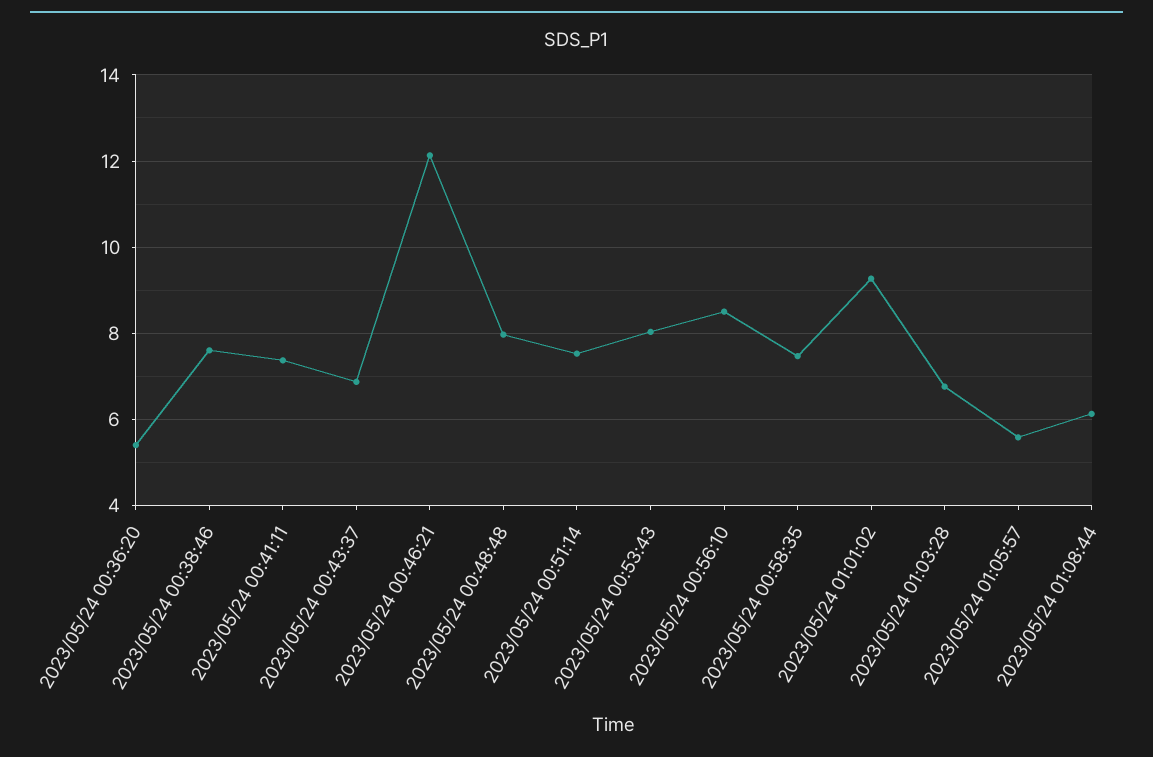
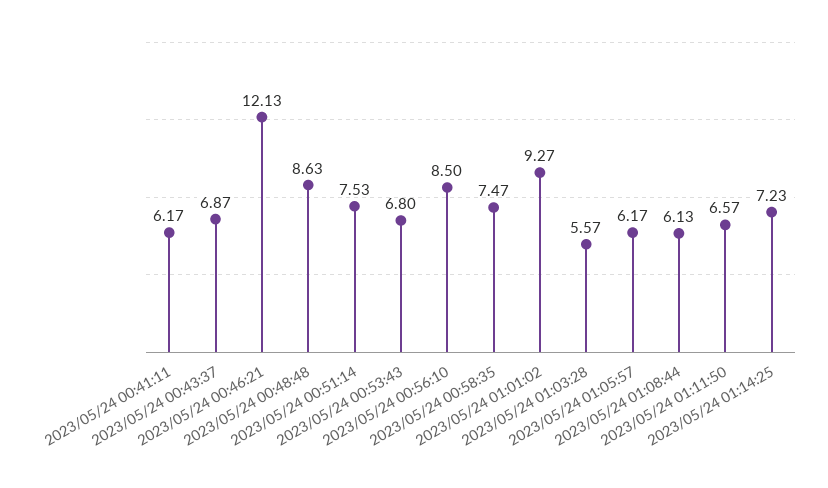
2023/05/24 00:36:20: 5.4 -> none
2023/05/24 00:38:46: 7.6 -> none
2023/05/24 00:41:11: 7.4 -> 6.17
2023/05/24 00:48:48: 8 -> 8.63
2023/05/24 00:53:43: 8 -> 6.8
2023/05/24 01:03:28: 6.8 -> 5.57
2023/05/24 01:05:57: 5.6 -> 6.17
2023/05/24 01:11:50: none -> 6.57
2023/05/24 01:14:25: none -> 7.23

